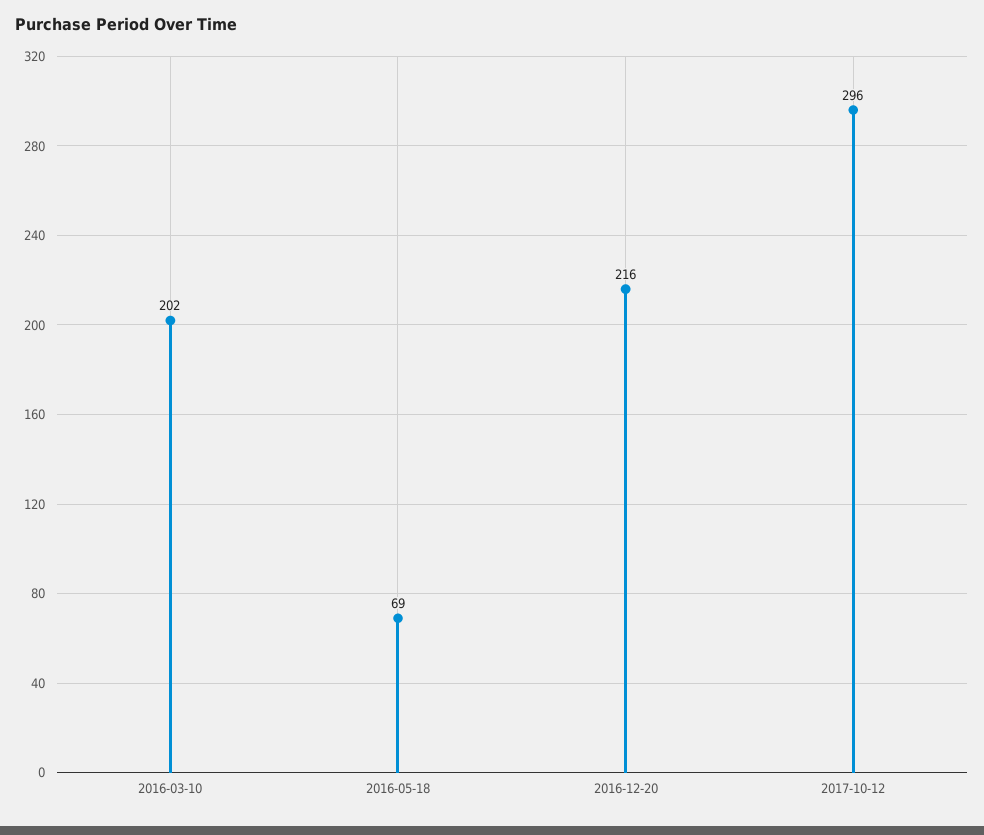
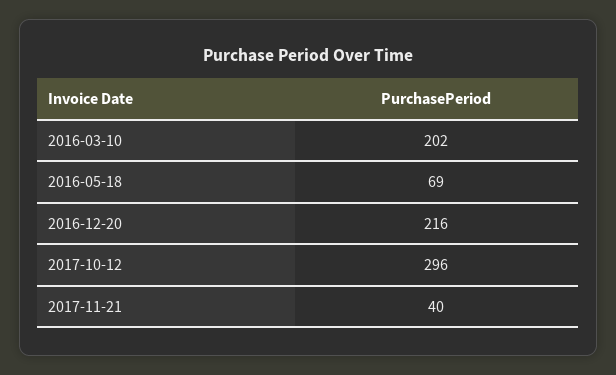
2017-11-21: none -> 40

